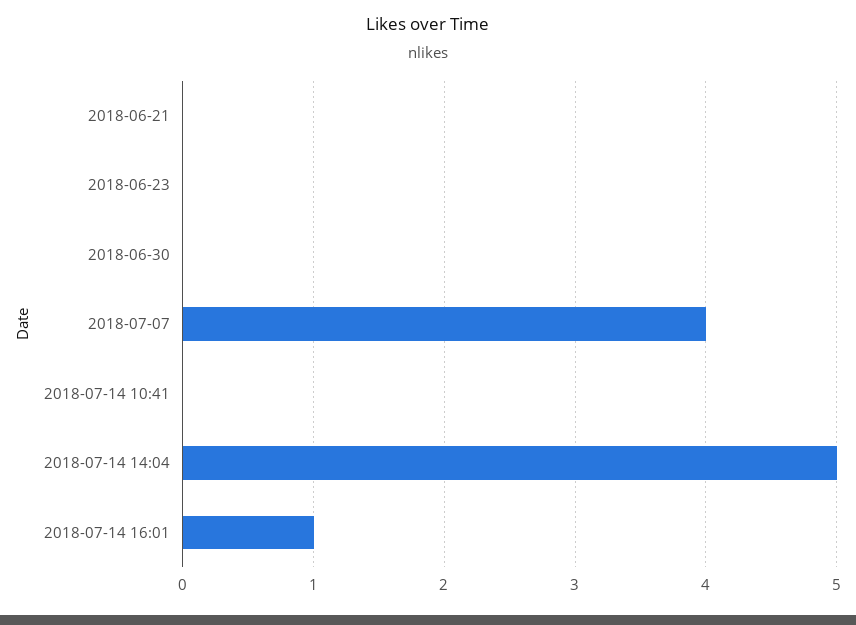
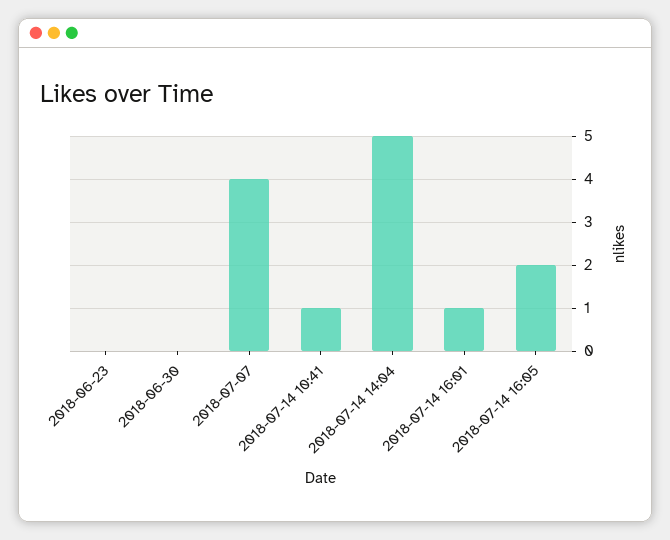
2018-06-21: 0 -> none
2018-07-14 10:41: 0 -> 1
2018-07-14 16:05: none -> 2

